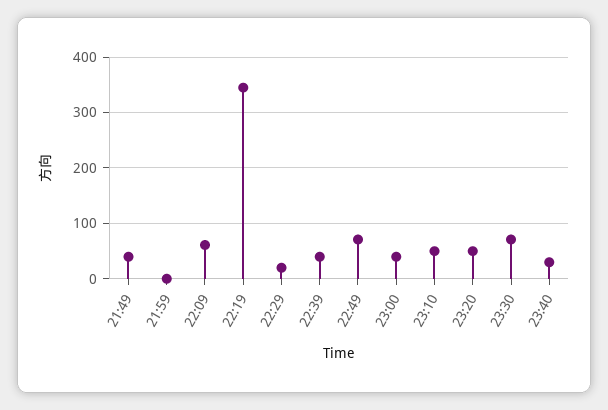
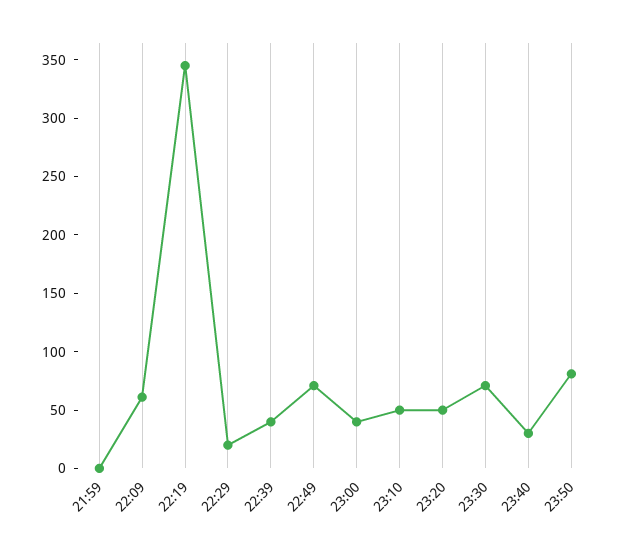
21:49: 40 -> none
23:50: none -> 80

